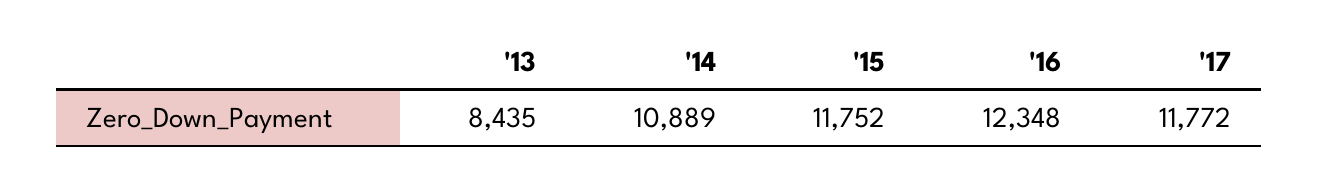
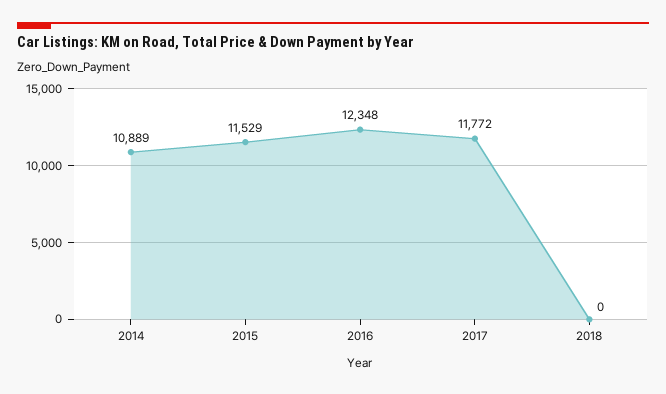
'13: 8435 -> none
'15: 11752 -> 11529
2018: none -> 0

